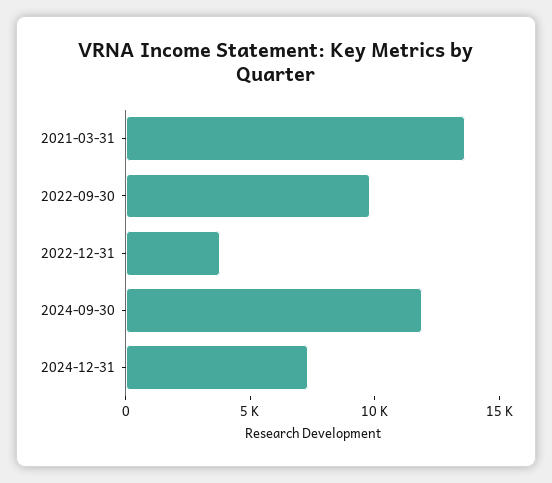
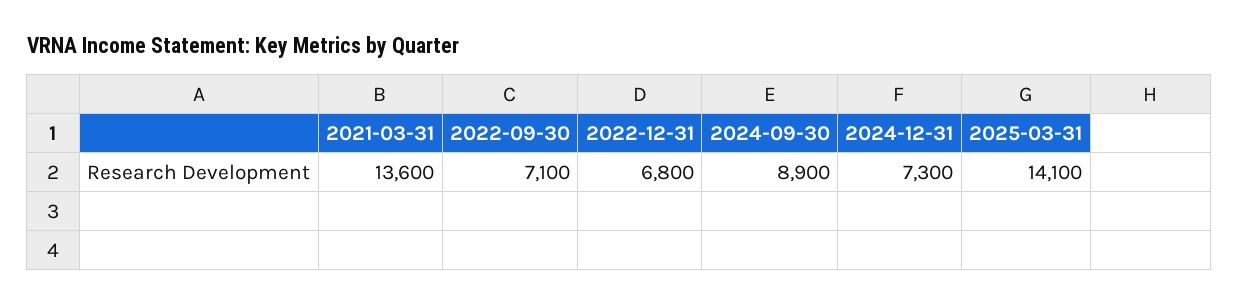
2022-09-30: 10000 -> 7100
2022-12-31: 4000 -> 6800
2024-09-30: 12000 -> 8900
2025-03-31: none -> 14100

